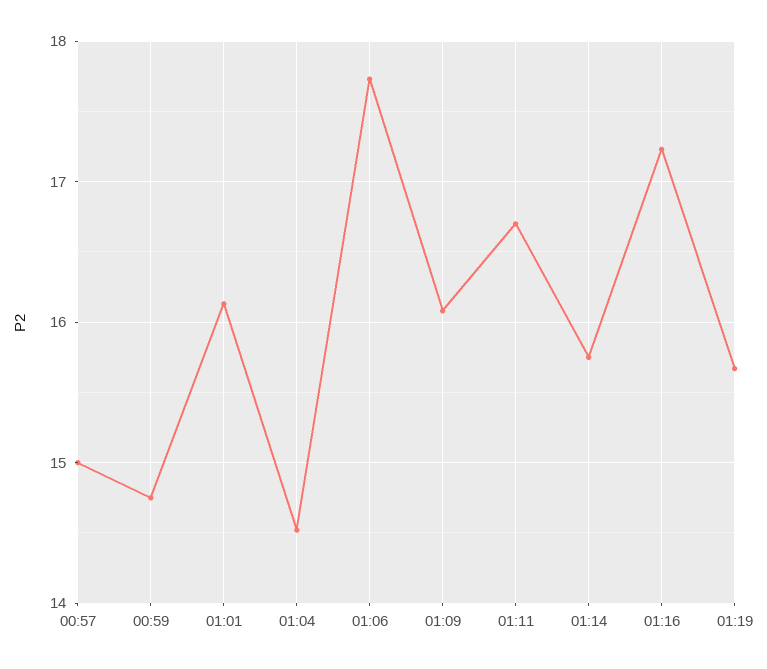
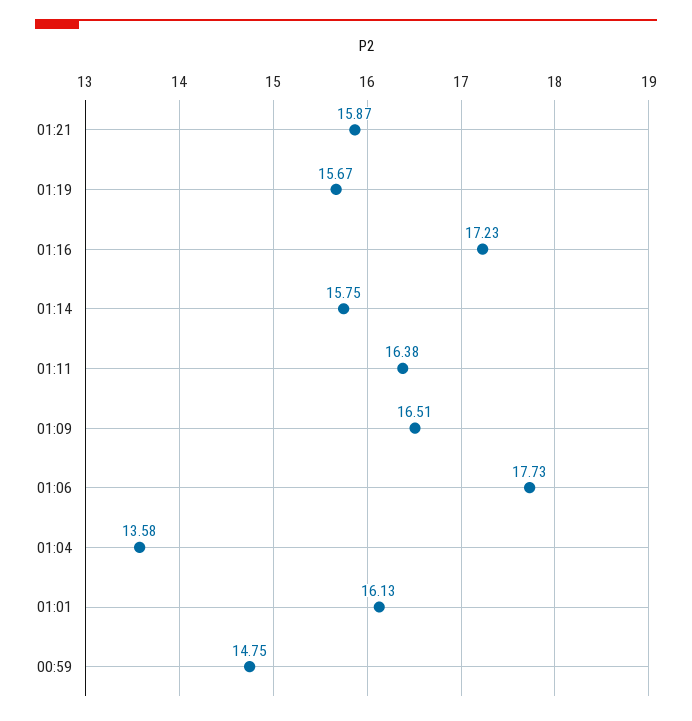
00:57: 15 -> none
01:04: 14.5 -> 13.58
01:09: 16.1 -> 16.51
01:11: 16.7 -> 16.38
01:21: none -> 15.87

